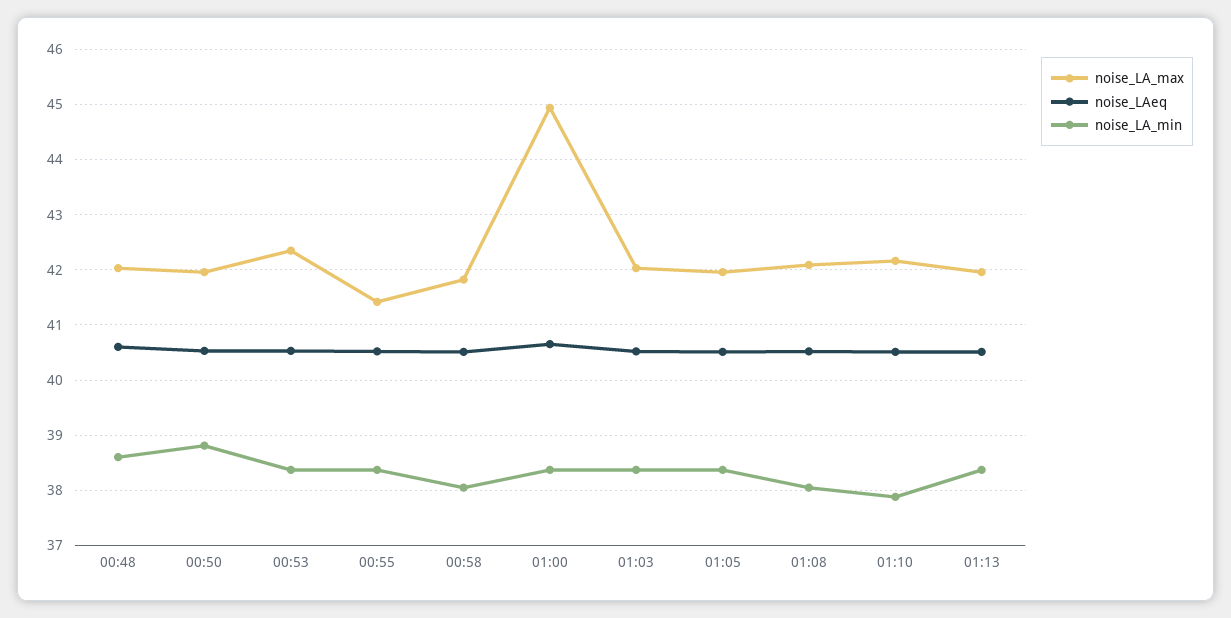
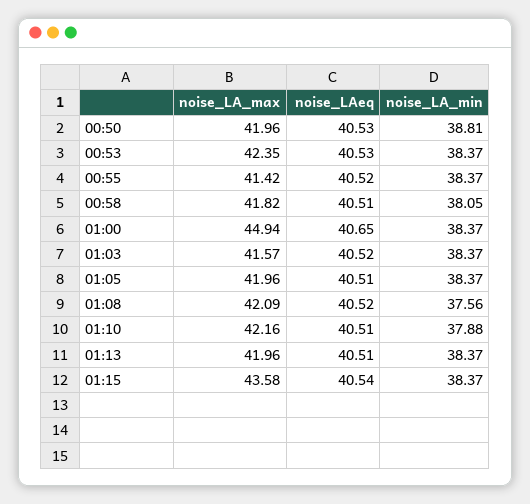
noise_LA_max, 00:48: 42 -> none
noise_LAeq, 00:48: 40.6 -> none
noise_LA_min, 00:48: 38.6 -> none
noise_LA_max, 01:03: 42 -> 41.57
noise_LA_min, 01:08: 38 -> 37.56
noise_LA_max, 01:15: none -> 43.58
noise_LAeq, 01:15: none -> 40.54
noise_LA_min, 01:15: none -> 38.37

